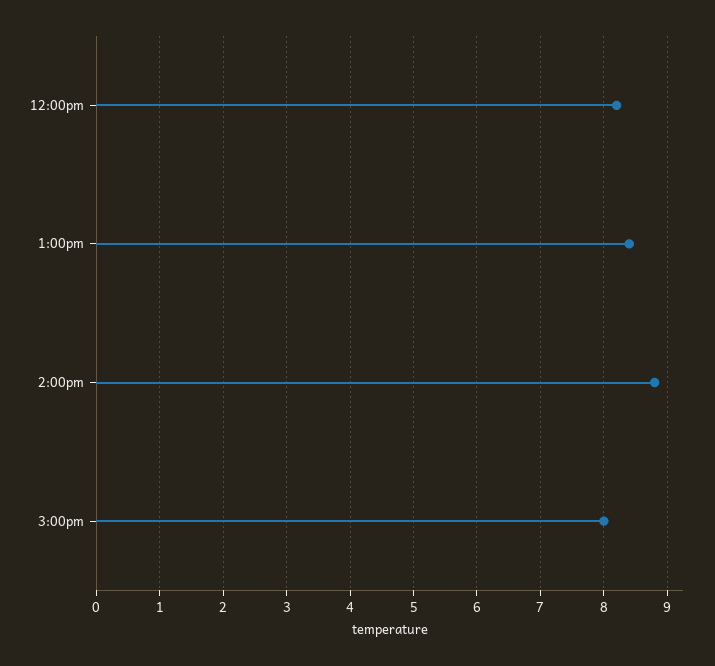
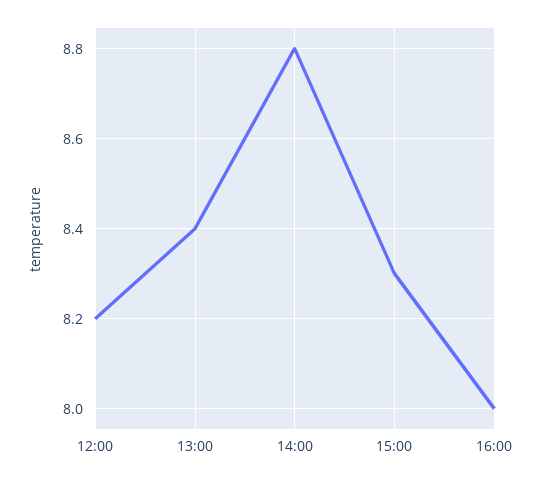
3:00pm: 8 -> 8.3
16:00: none -> 8

